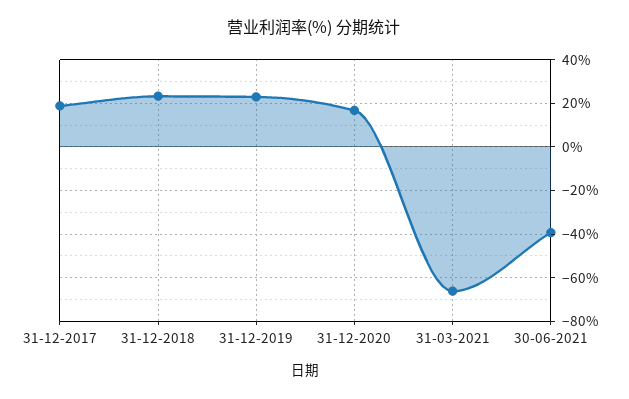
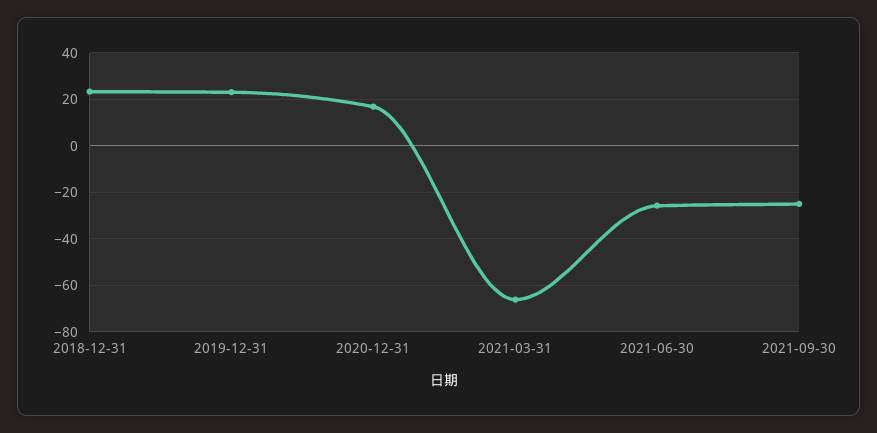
31-12-2017: 20 -> none
30-06-2021: -40 -> -25
2021-09-30: none -> -25

